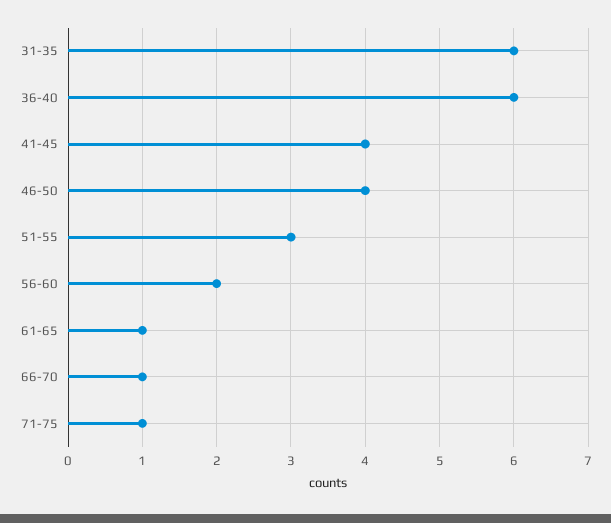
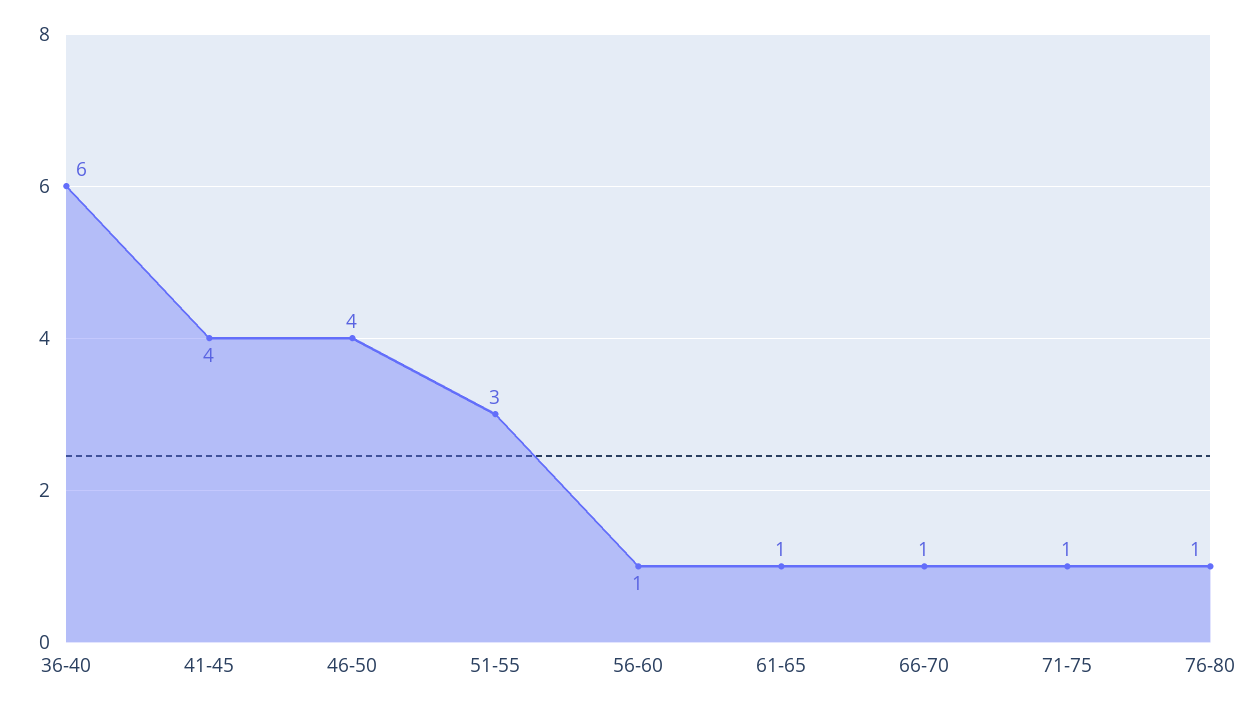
31-35: 6 -> none
56-60: 2 -> 1
76-80: none -> 1

